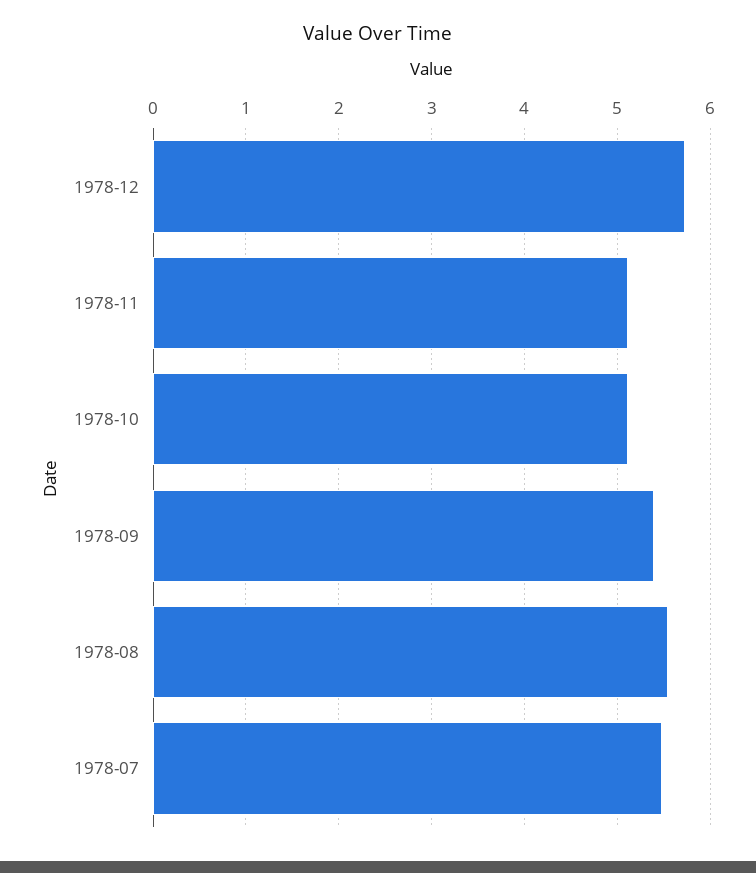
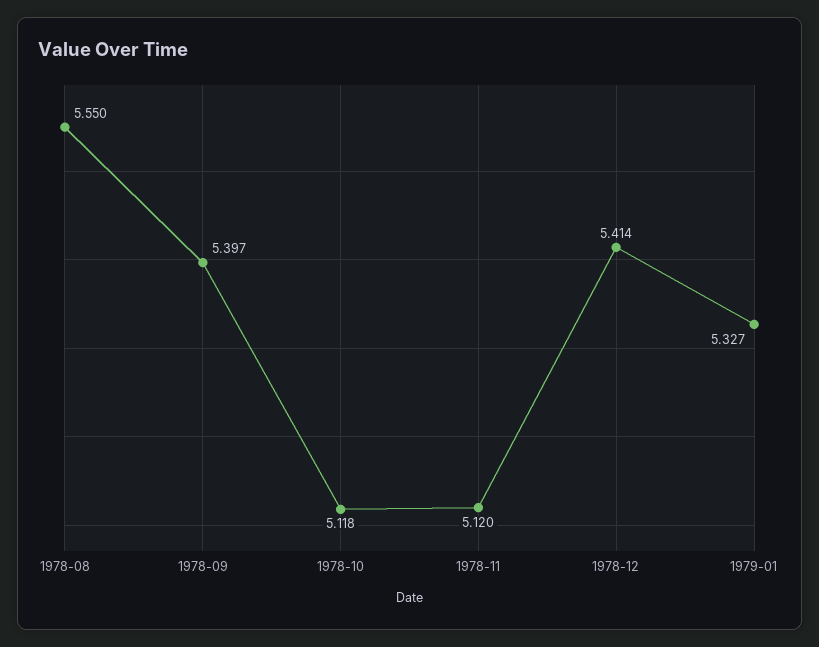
1978-12: 5.7 -> 5.414
1978-07: 5.5 -> none
1979-01: none -> 5.327

